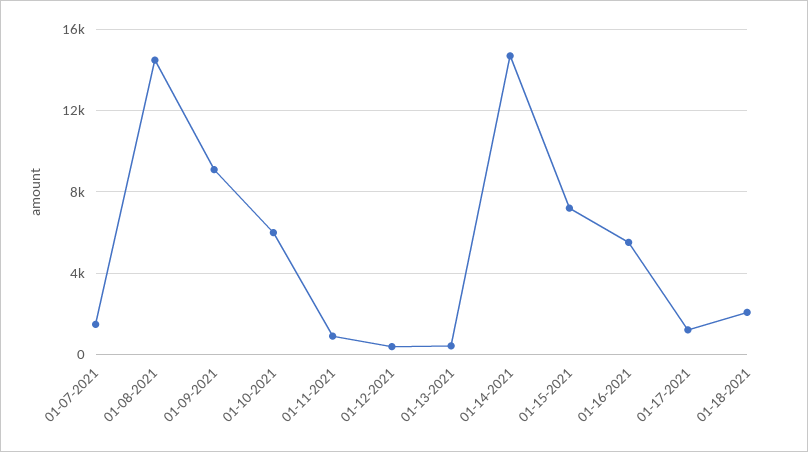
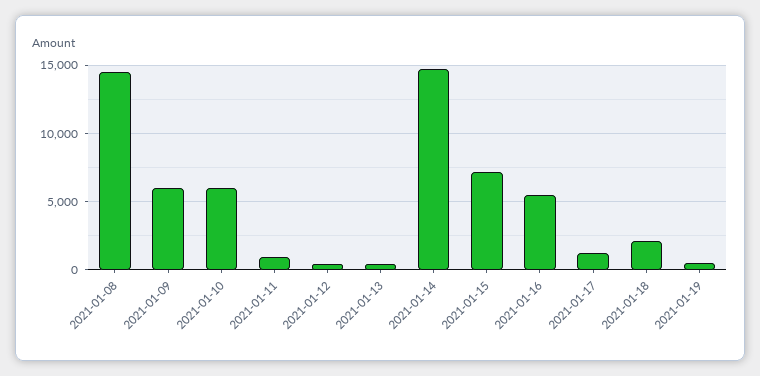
01-07-2021: 1500 -> none
01-09-2021: 9000 -> 6000
2021-01-19: none -> 500

